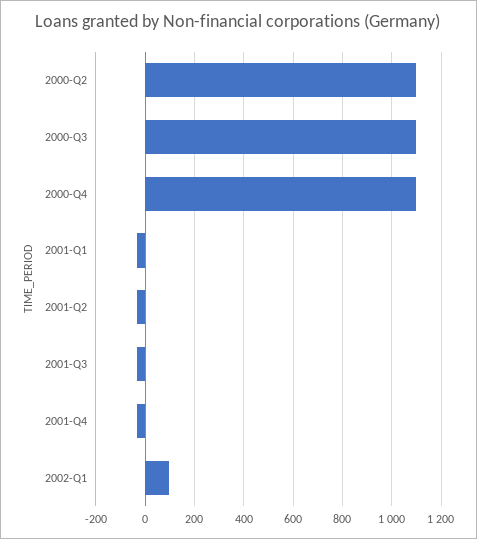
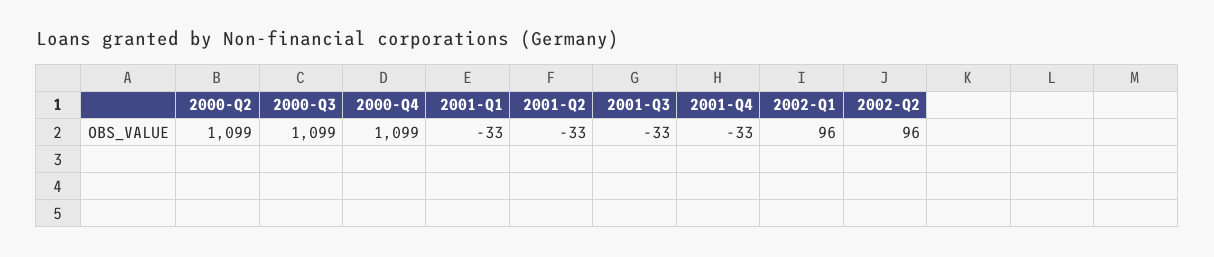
2002-Q2: none -> 96

